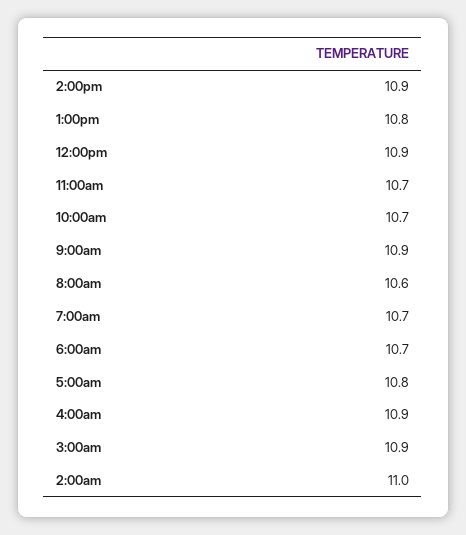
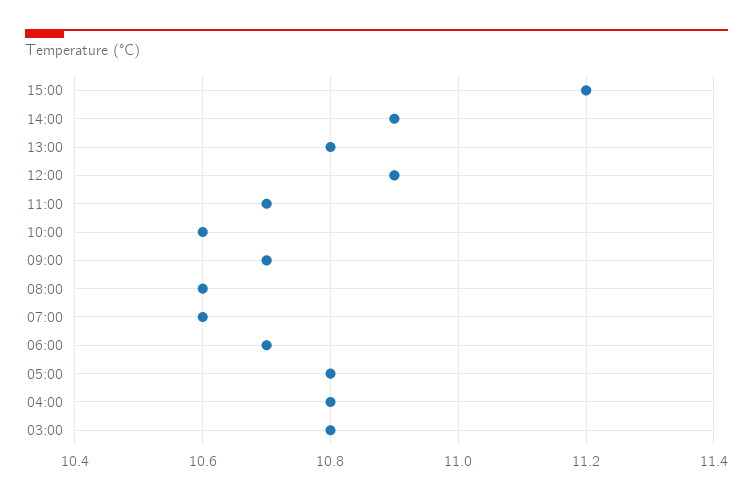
10:00am: 10.7 -> 10.6
9:00am: 10.9 -> 10.7
7:00am: 10.7 -> 10.6
4:00am: 10.9 -> 10.8
3:00am: 10.9 -> 10.8
2:00am: 11 -> none
15:00: none -> 11.2

